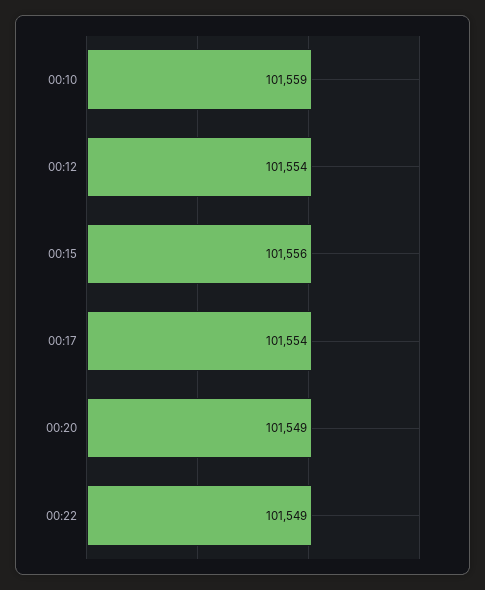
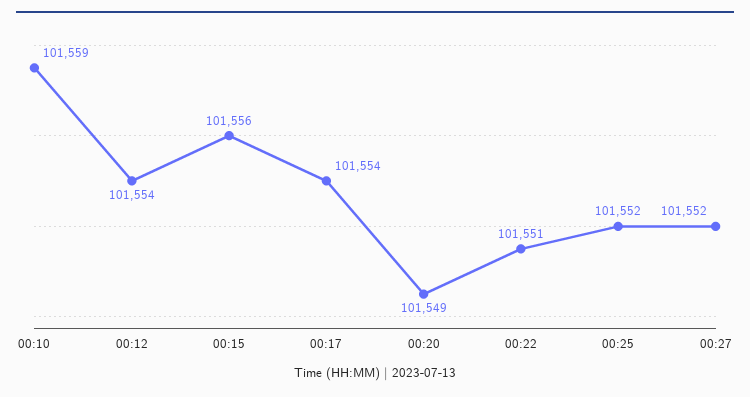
00:22: 101549 -> 101551
00:25: none -> 101552
00:27: none -> 101552

